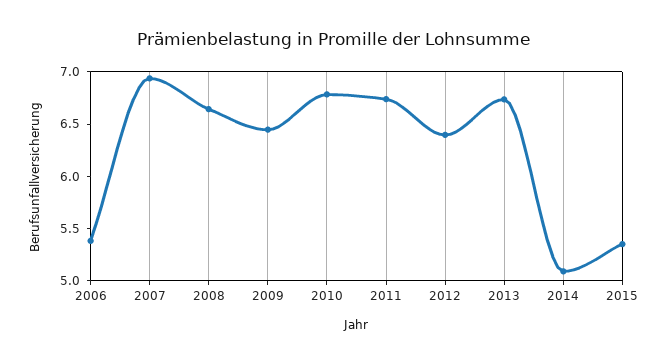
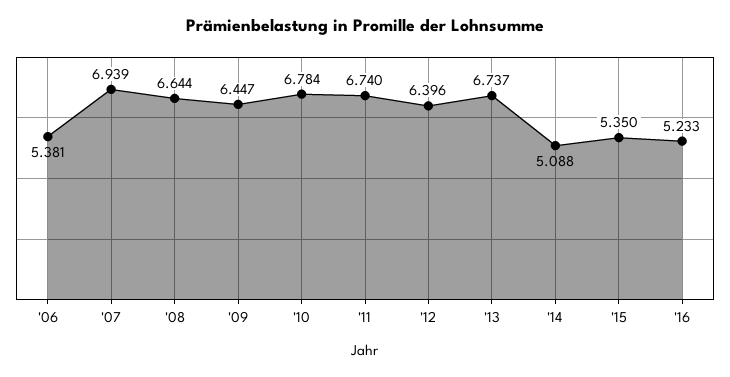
'16: none -> 5.233

